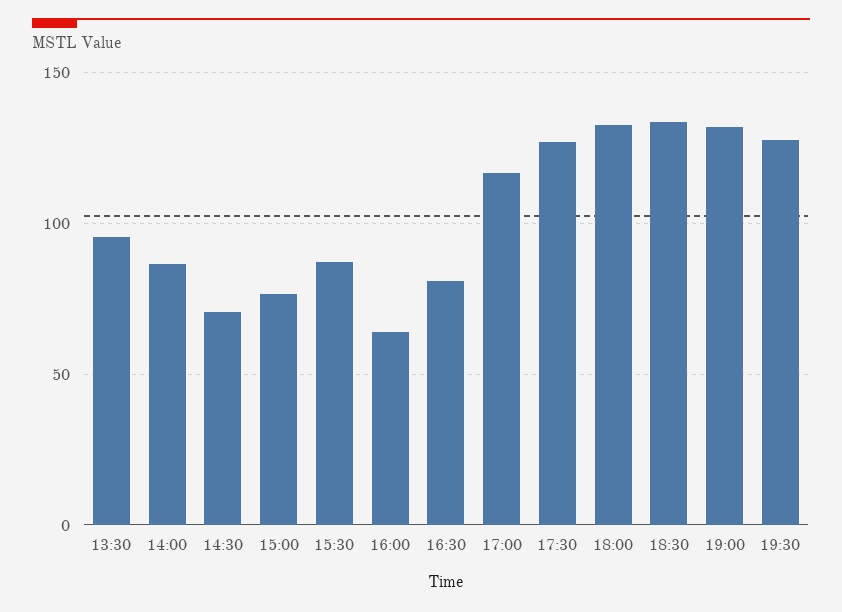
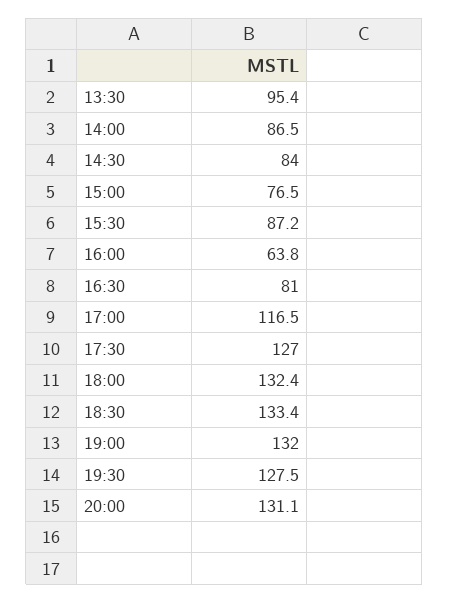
14:30: 70 -> 84
20:00: none -> 131.1

